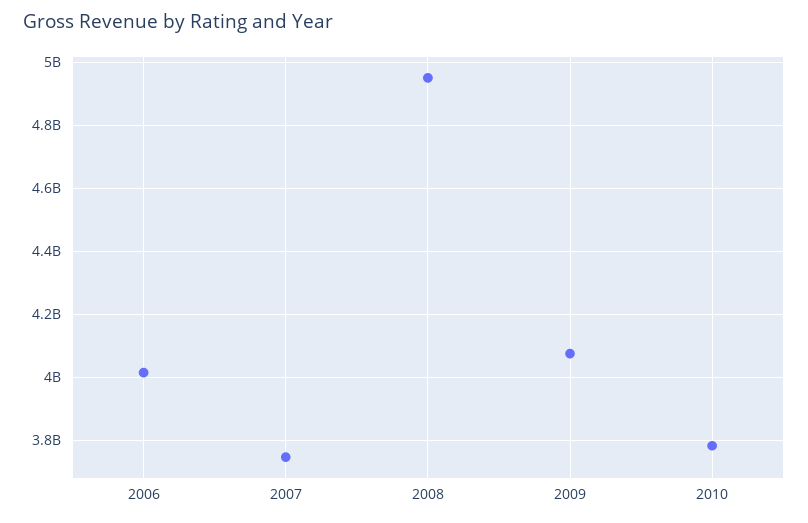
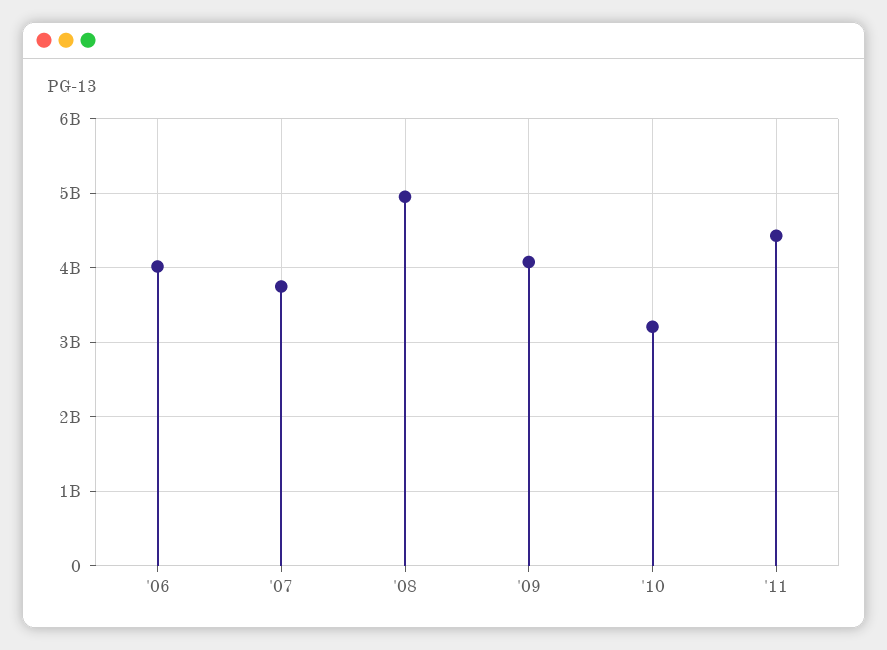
2010: 3780000000 -> 3200000000
'11: none -> 4400000000

